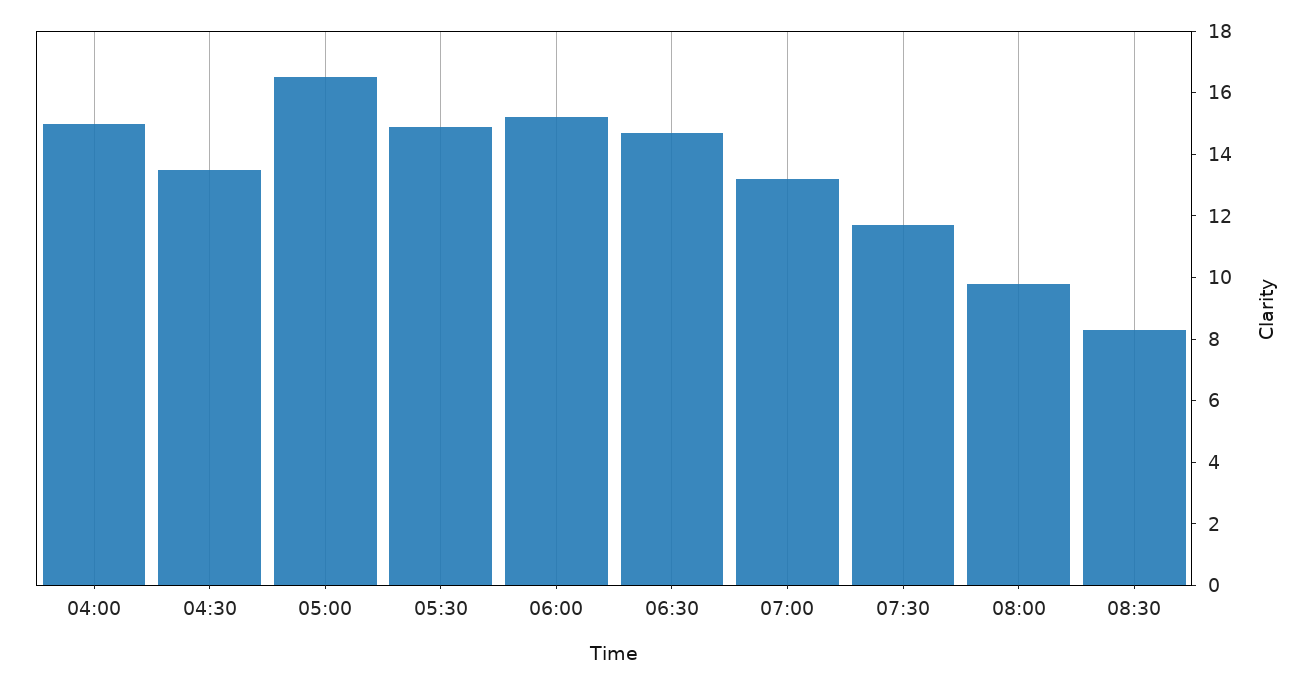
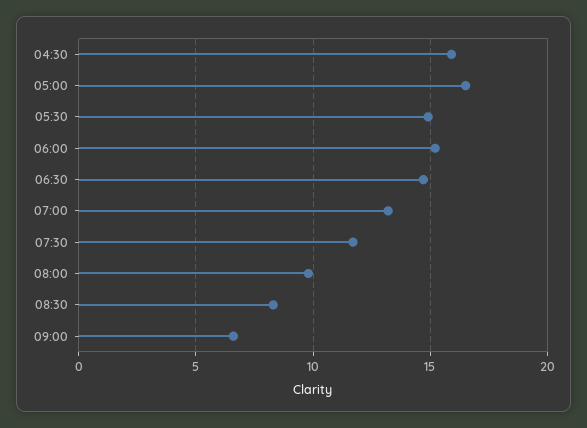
04:00: 15 -> none
04:30: 13.5 -> 16
09:00: none -> 6.5

